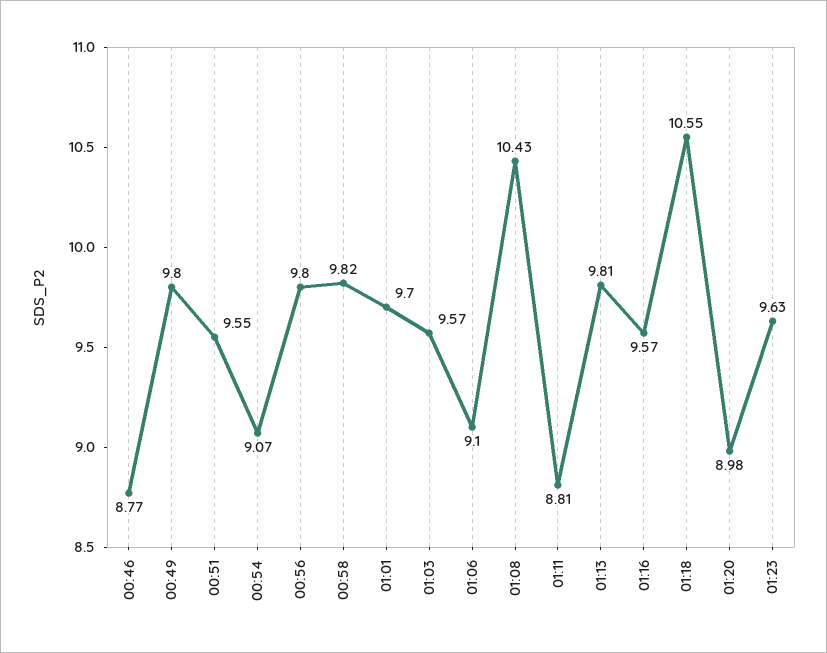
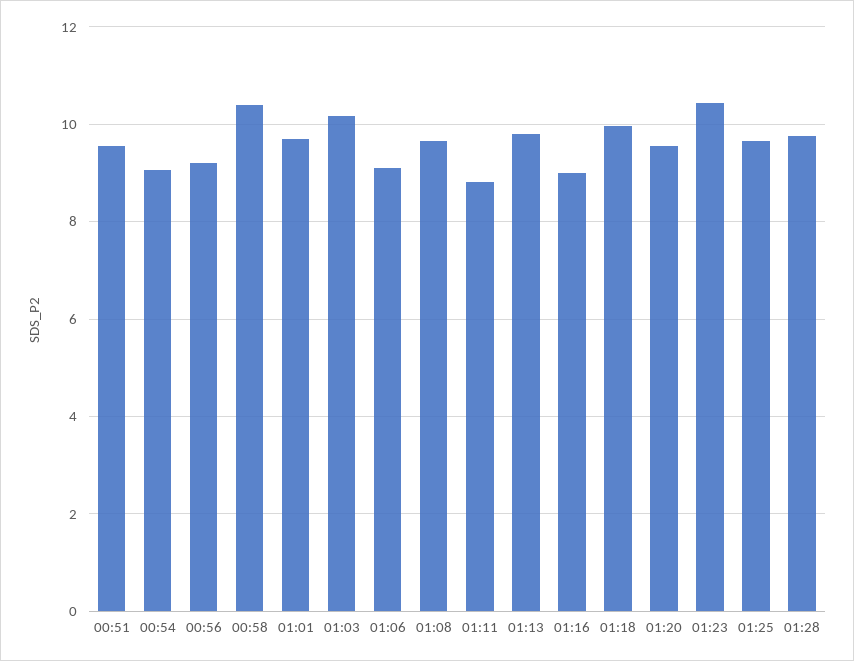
00:46: 8.77 -> none
00:49: 9.8 -> none
00:56: 9.8 -> 9.2
00:58: 9.82 -> 10.4
01:03: 9.57 -> 10.2
01:08: 10.43 -> 9.6
01:16: 9.57 -> 9
01:18: 10.55 -> 10
01:20: 8.98 -> 9.6
01:23: 9.63 -> 10.4
01:25: none -> 9.6
01:28: none -> 9.8

